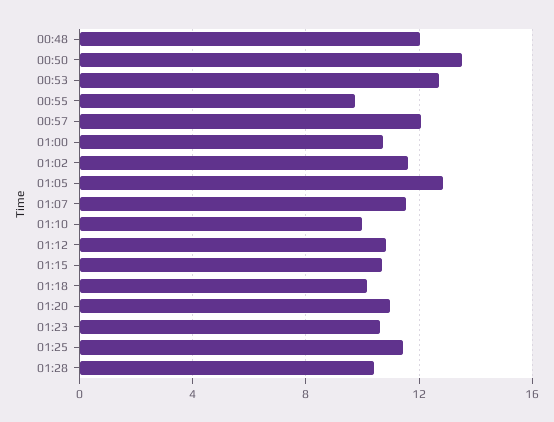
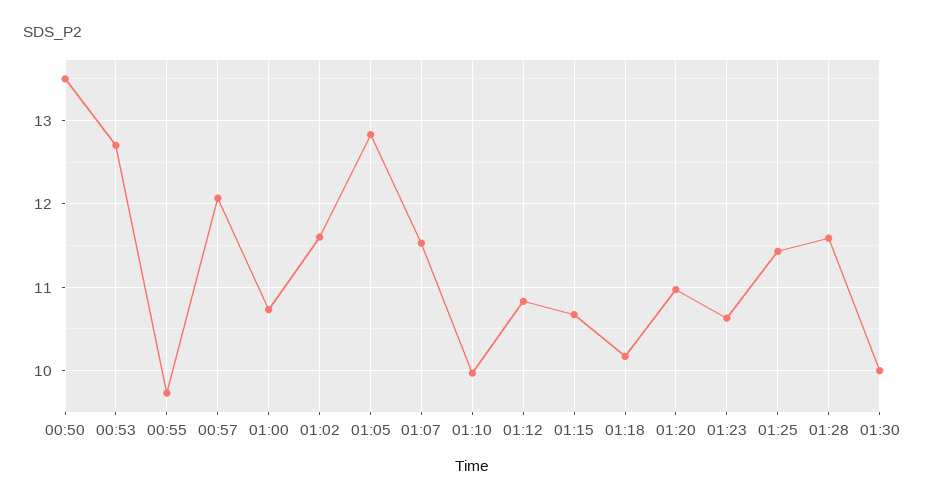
00:48: 12 -> none
01:28: 10.5 -> 11.6
01:30: none -> 10

